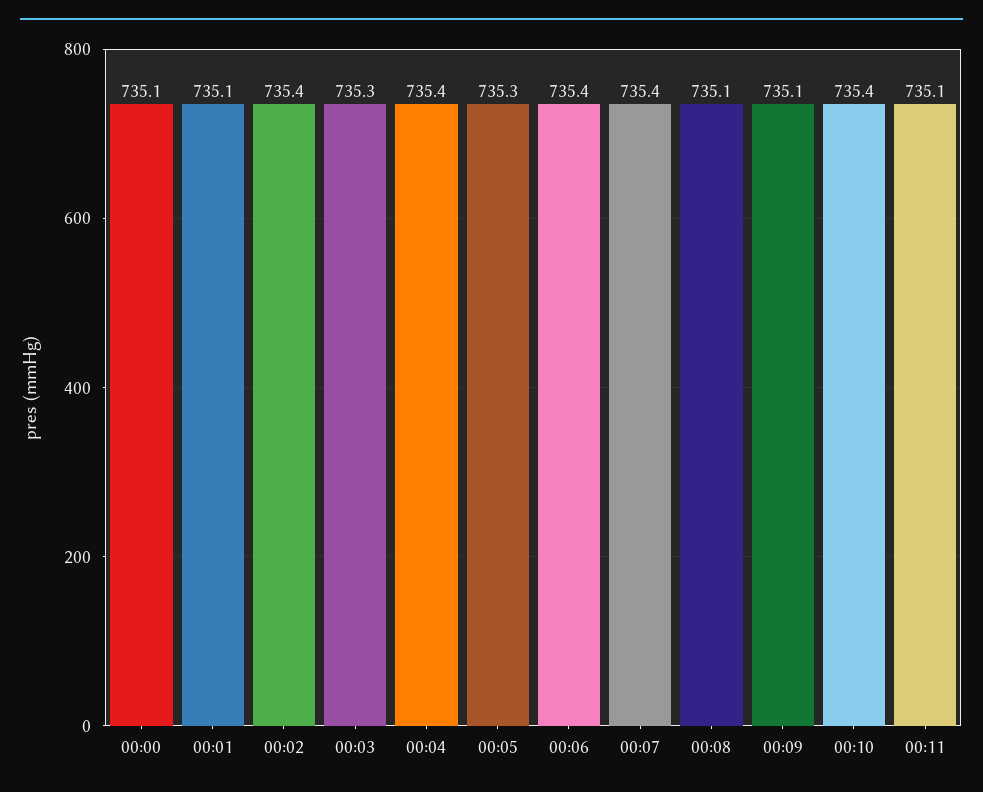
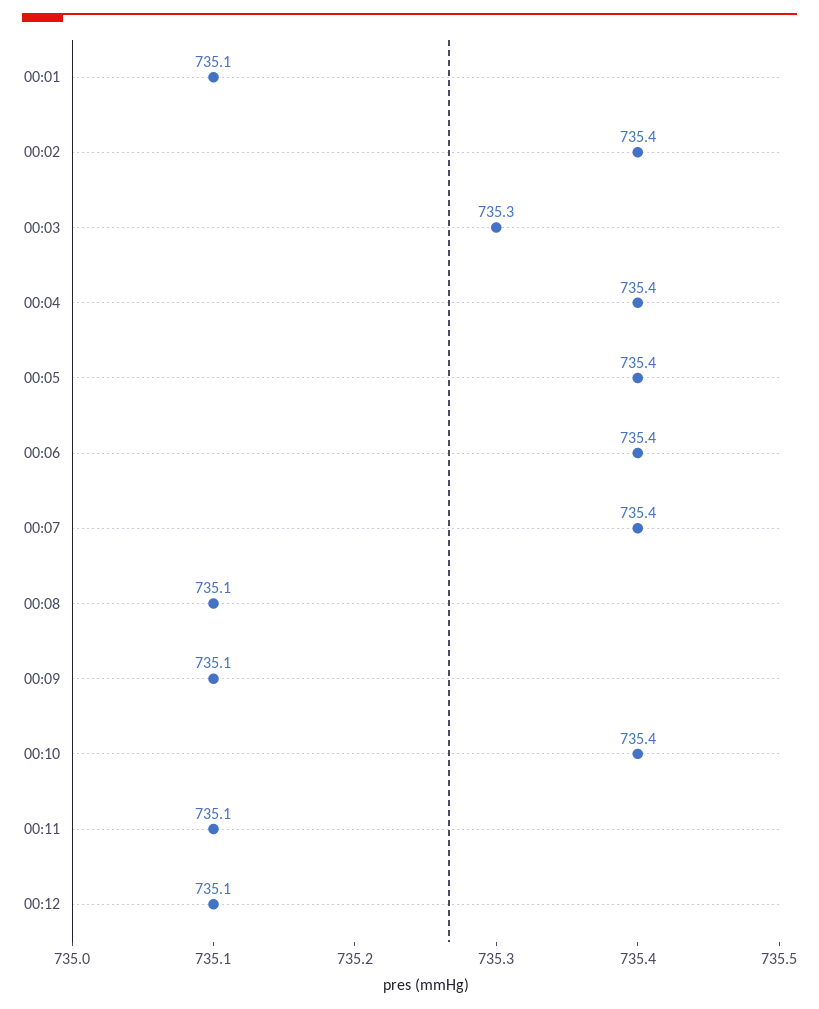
00:00: 735.1 -> none
00:05: 735.3 -> 735.4
00:12: none -> 735.1

